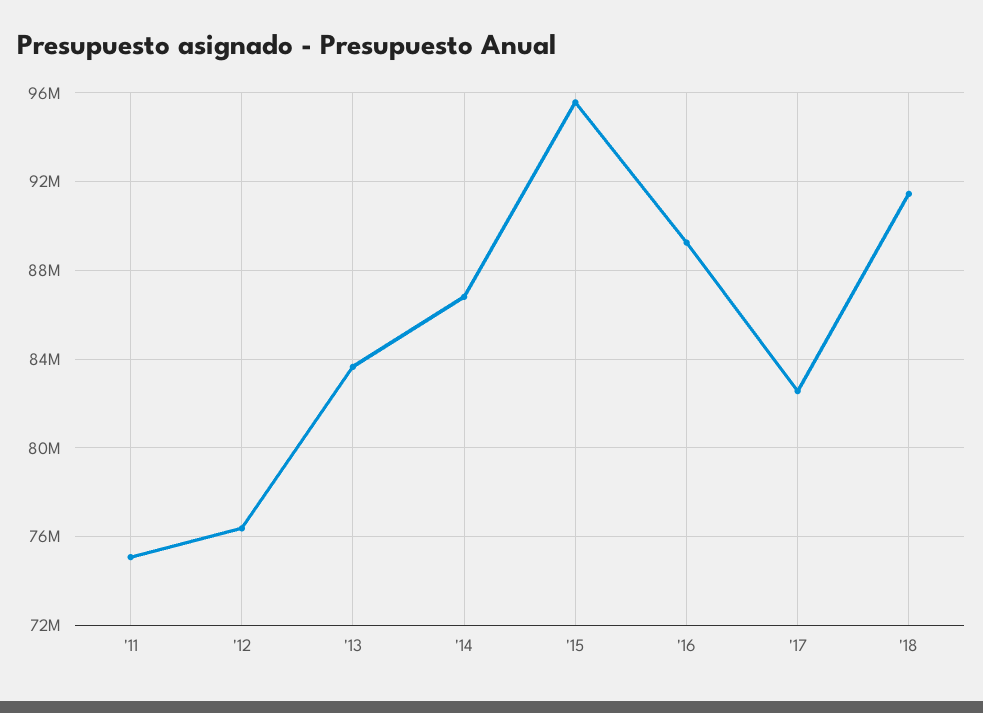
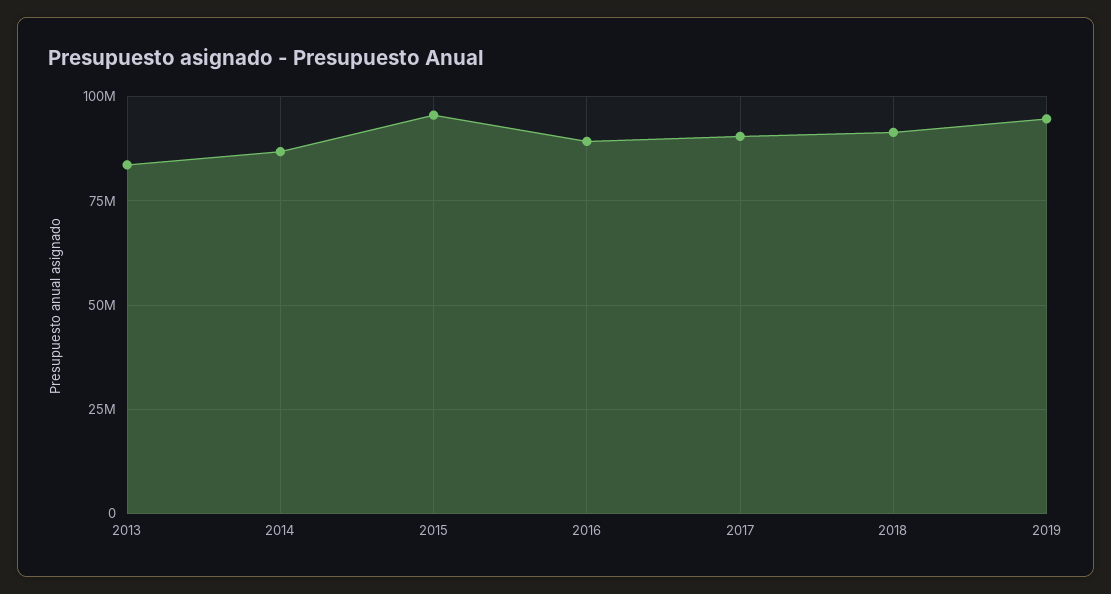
'11: 75000000 -> none
'12: 76500000 -> none
'17: 82500000 -> 90000000
2019: none -> 95000000

